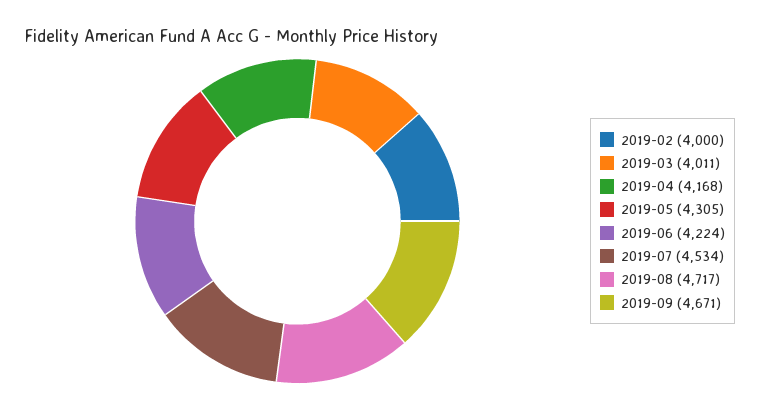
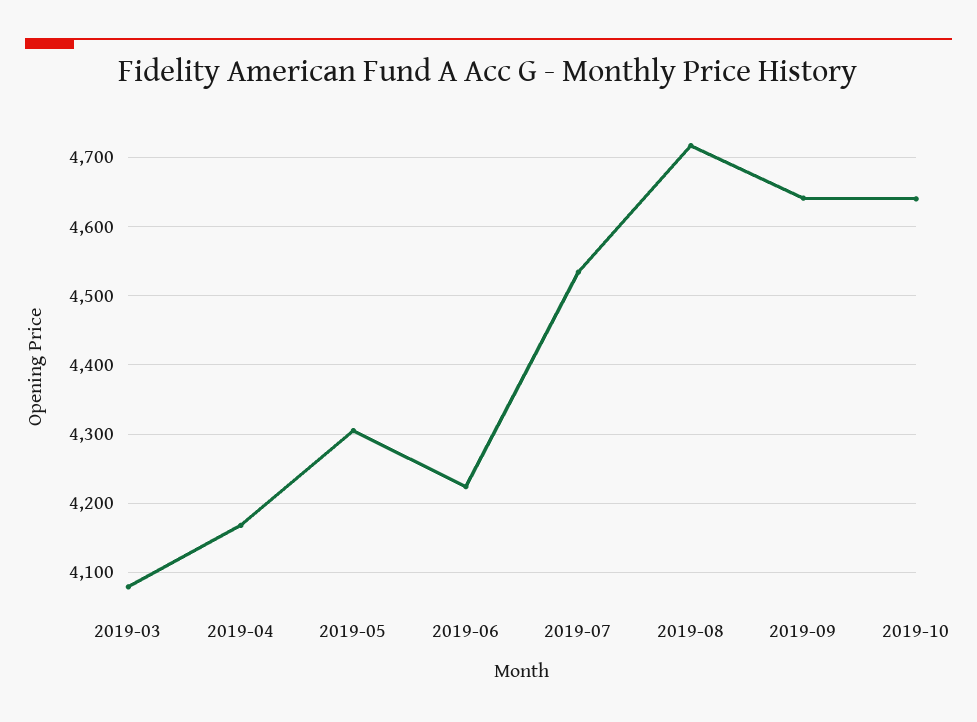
2019-02: 4000 -> none
2019-03: 4011 -> 4080
2019-09: 4671 -> 4640
2019-10: none -> 4640

